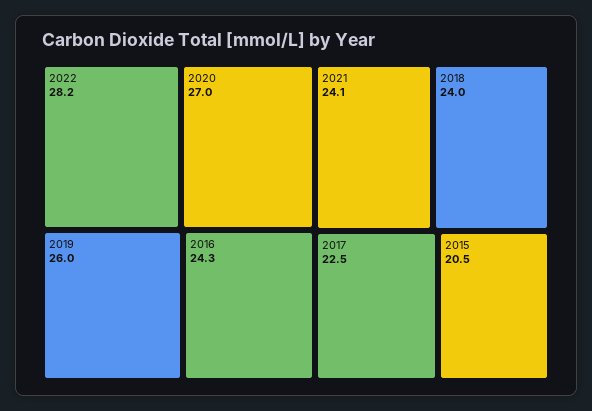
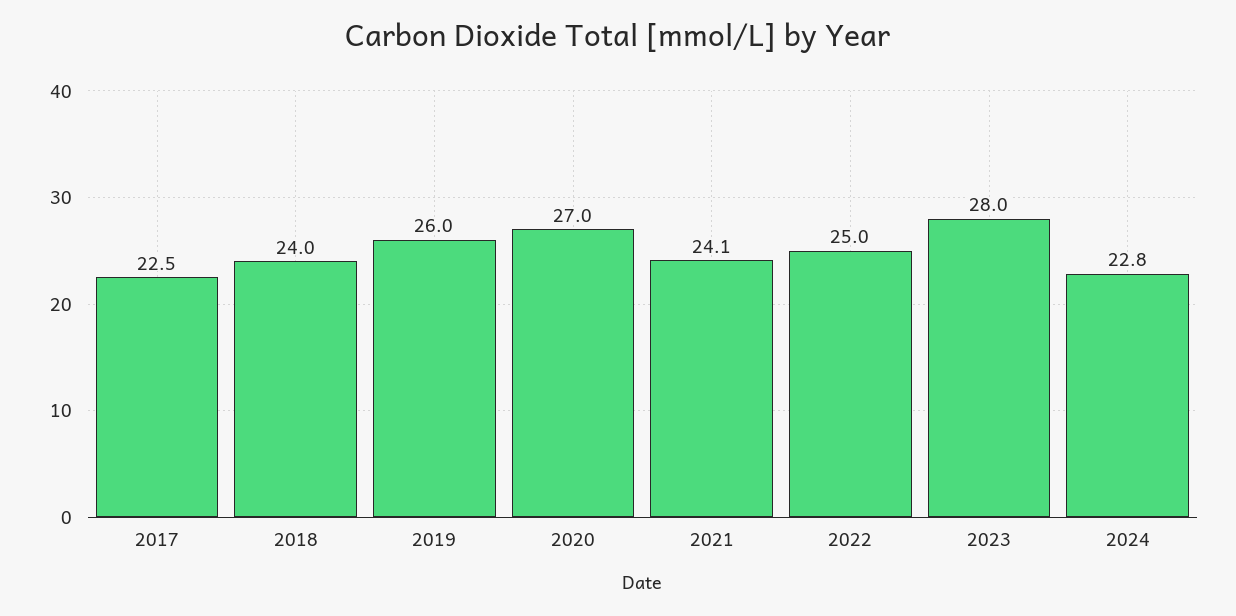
2022: 28.2 -> 25
2016: 24.3 -> none
2015: 20.5 -> none
2023: none -> 28
2024: none -> 22.8

